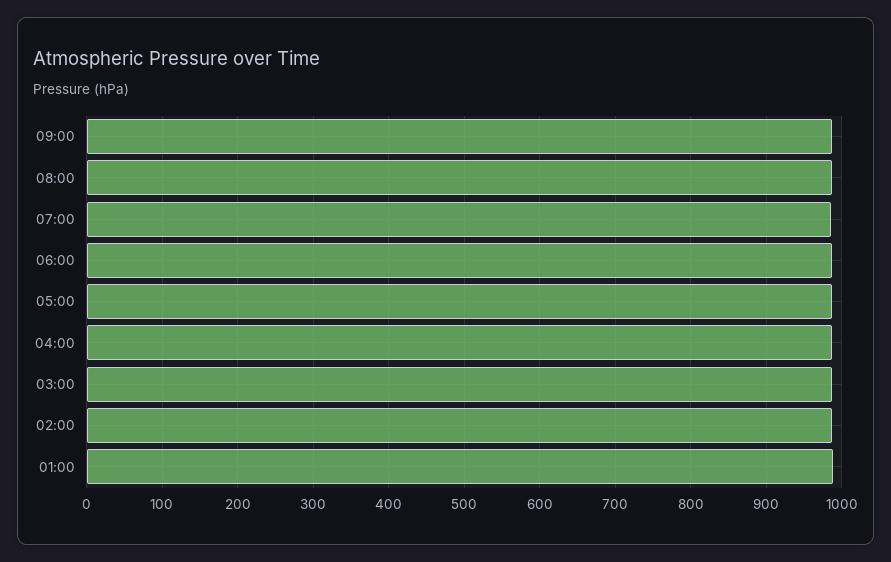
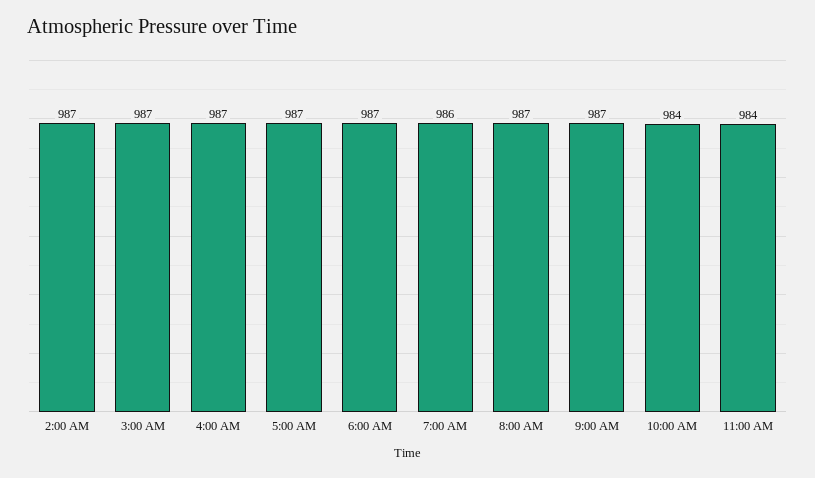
01:00: 990 -> none
10:00 AM: none -> 984
11:00 AM: none -> 984

